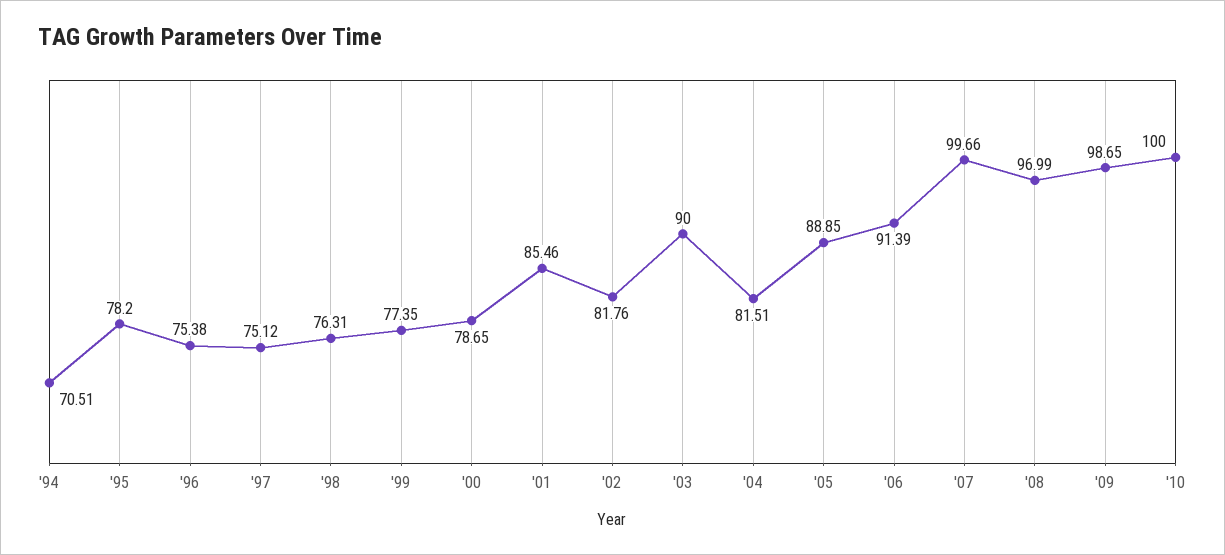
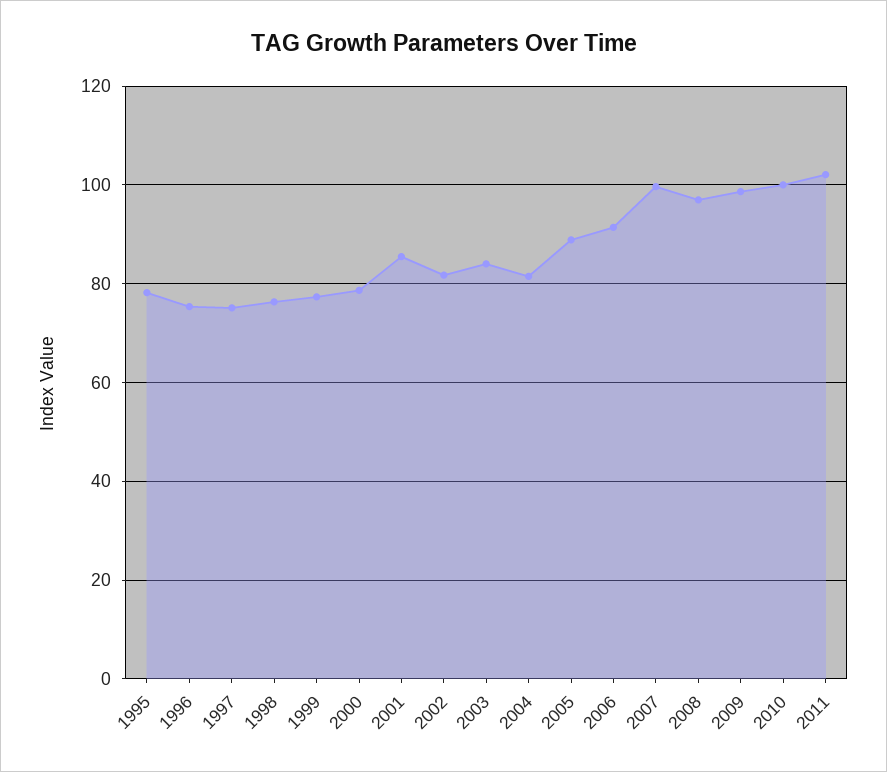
'94: 70.51 -> none
'03: 90 -> 84
2011: none -> 102

